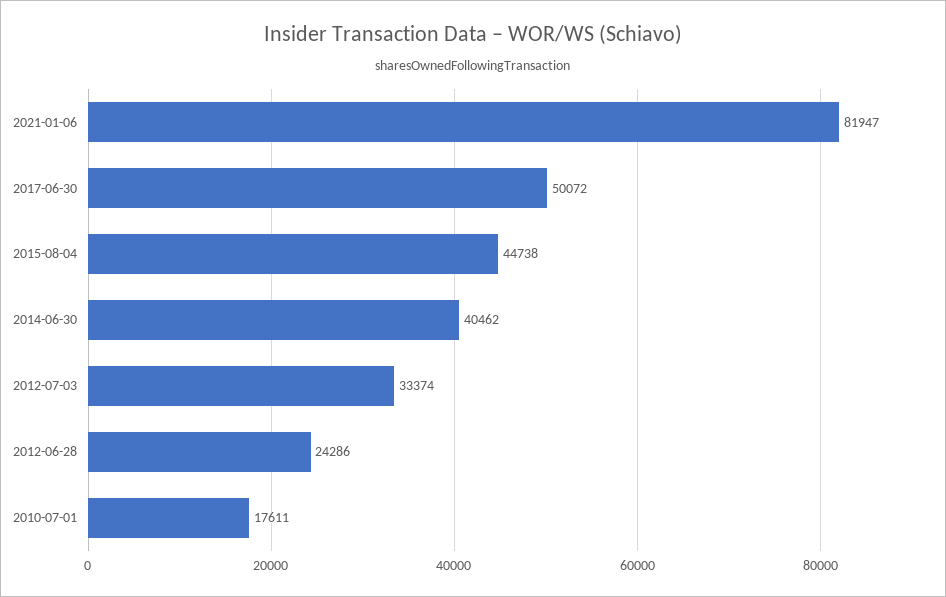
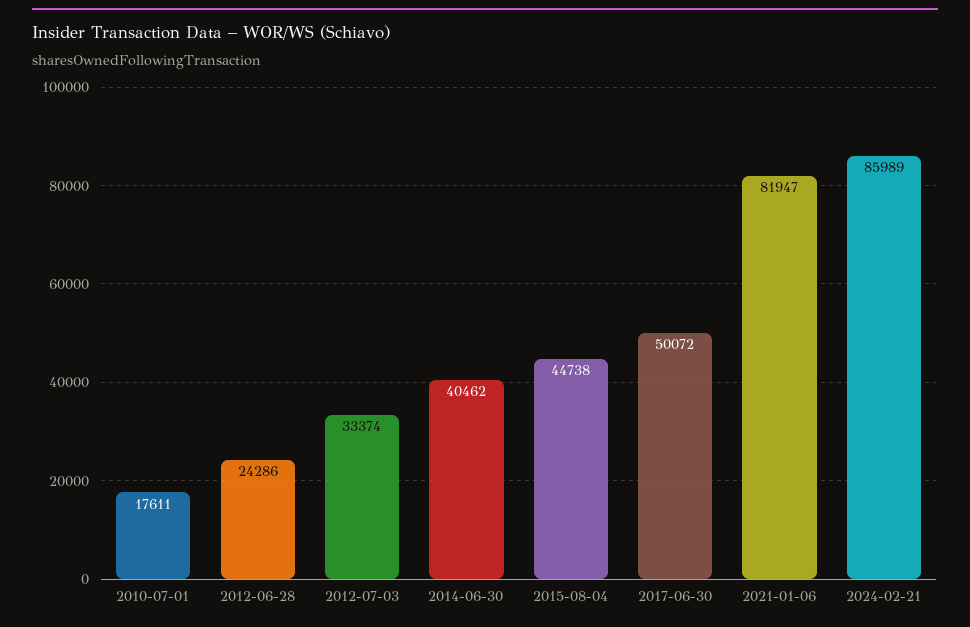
2024-02-21: none -> 85989

